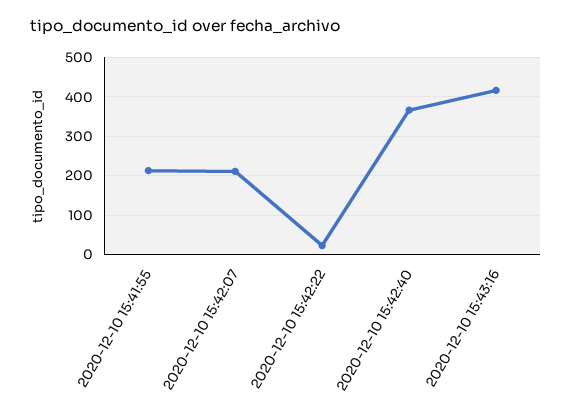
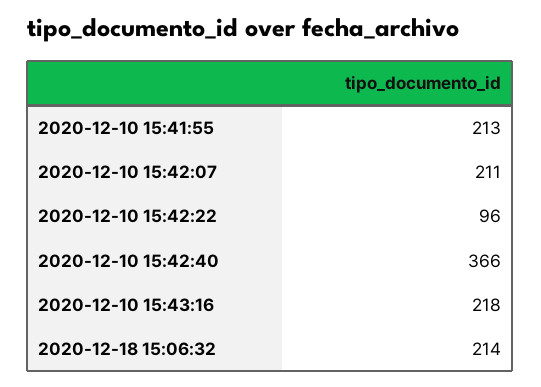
2020-12-10 15:42:22: 20 -> 96
2020-12-10 15:43:16: 420 -> 218
2020-12-18 15:06:32: none -> 214

